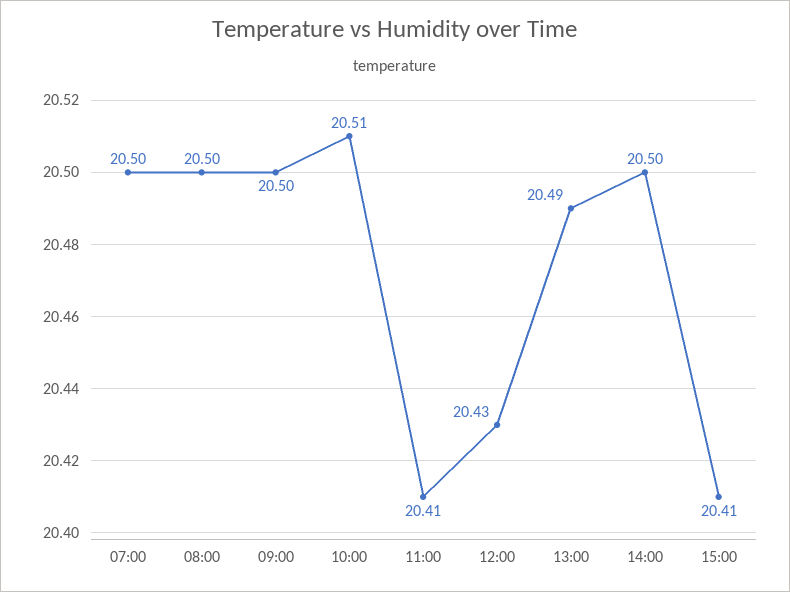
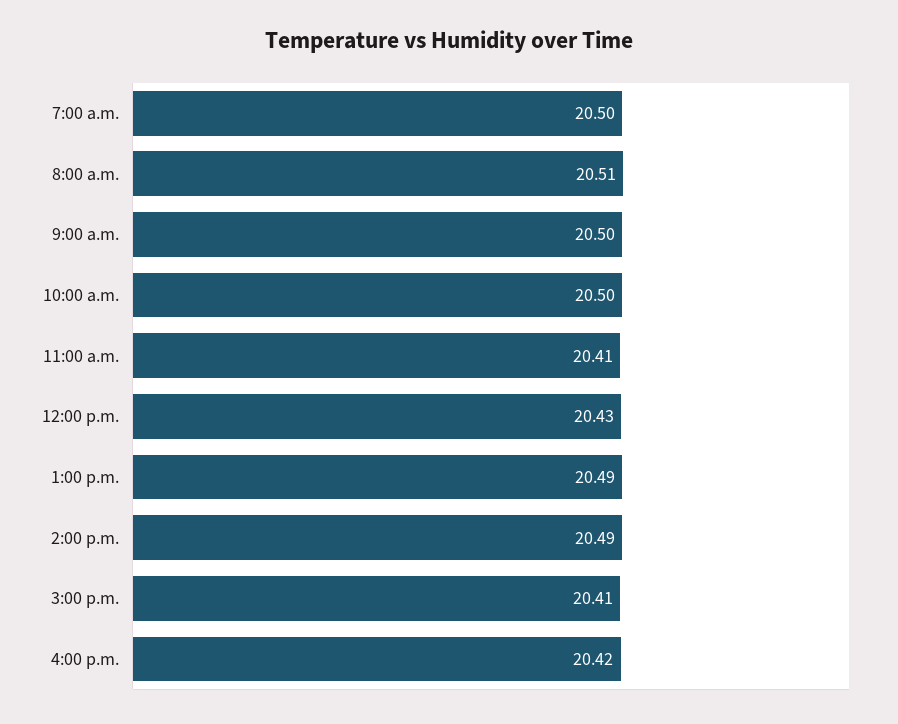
08:00: 20.5 -> 20.51
10:00: 20.51 -> 20.5
14:00: 20.5 -> 20.49
4:00 p.m.: none -> 20.42

